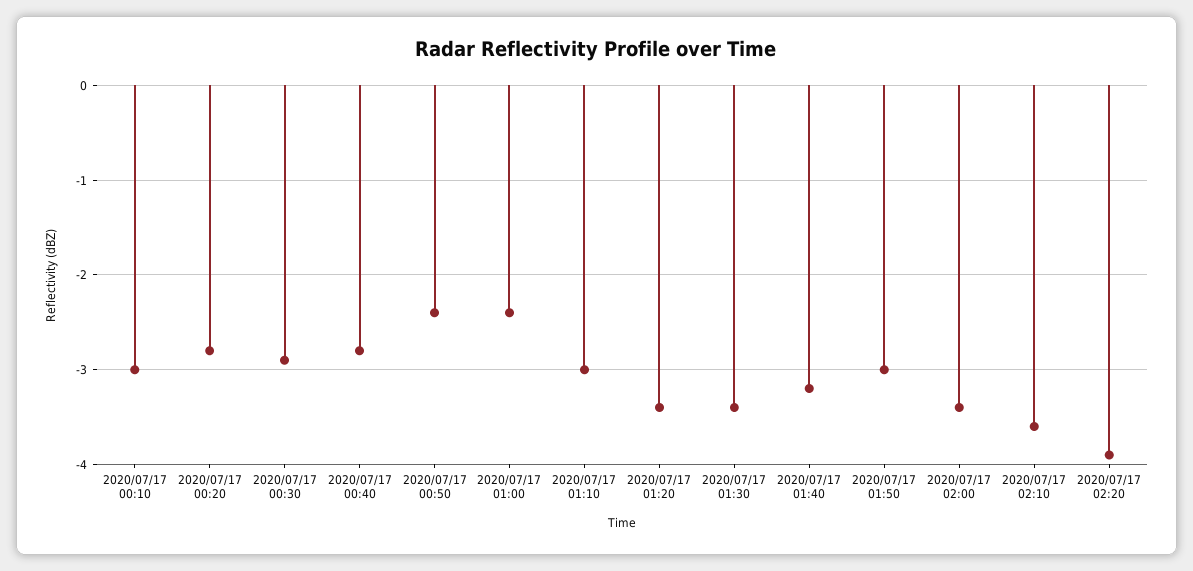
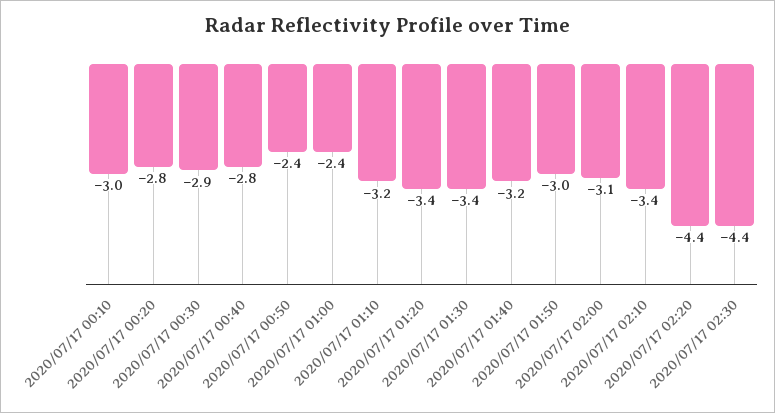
2020/07/17 01:10: -3 -> -3.2
2020/07/17 02:00: -3.4 -> -3.1
2020/07/17 02:10: -3.6 -> -3.4
2020/07/17 02:20: -3.9 -> -4.4
2020/07/17 02:30: none -> -4.4

